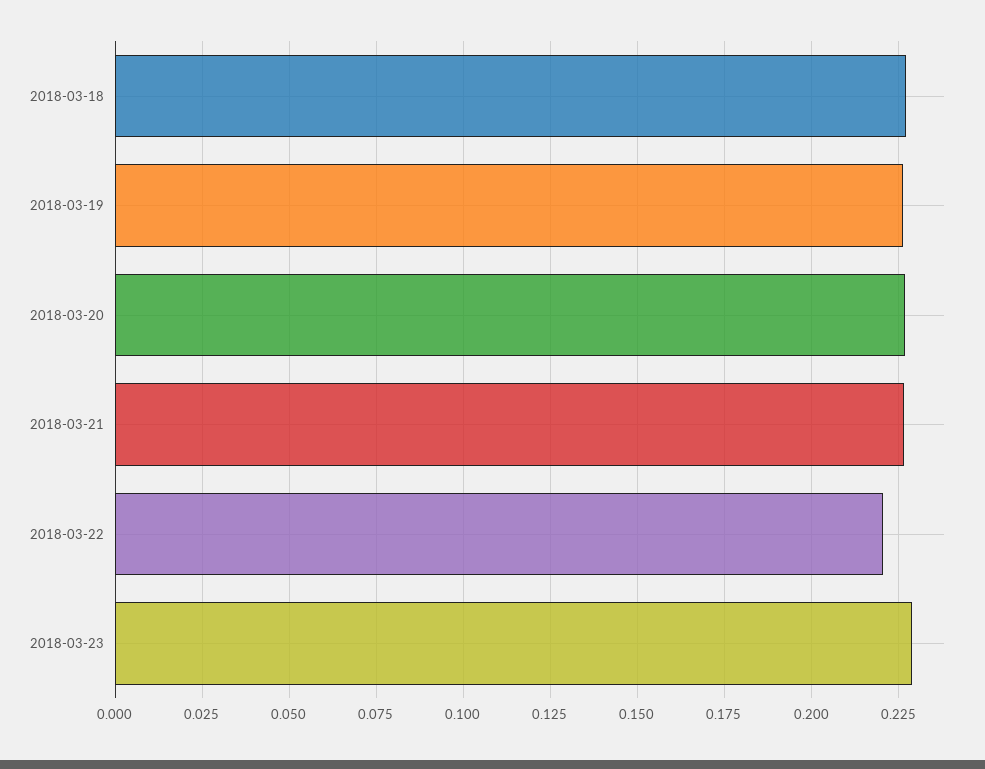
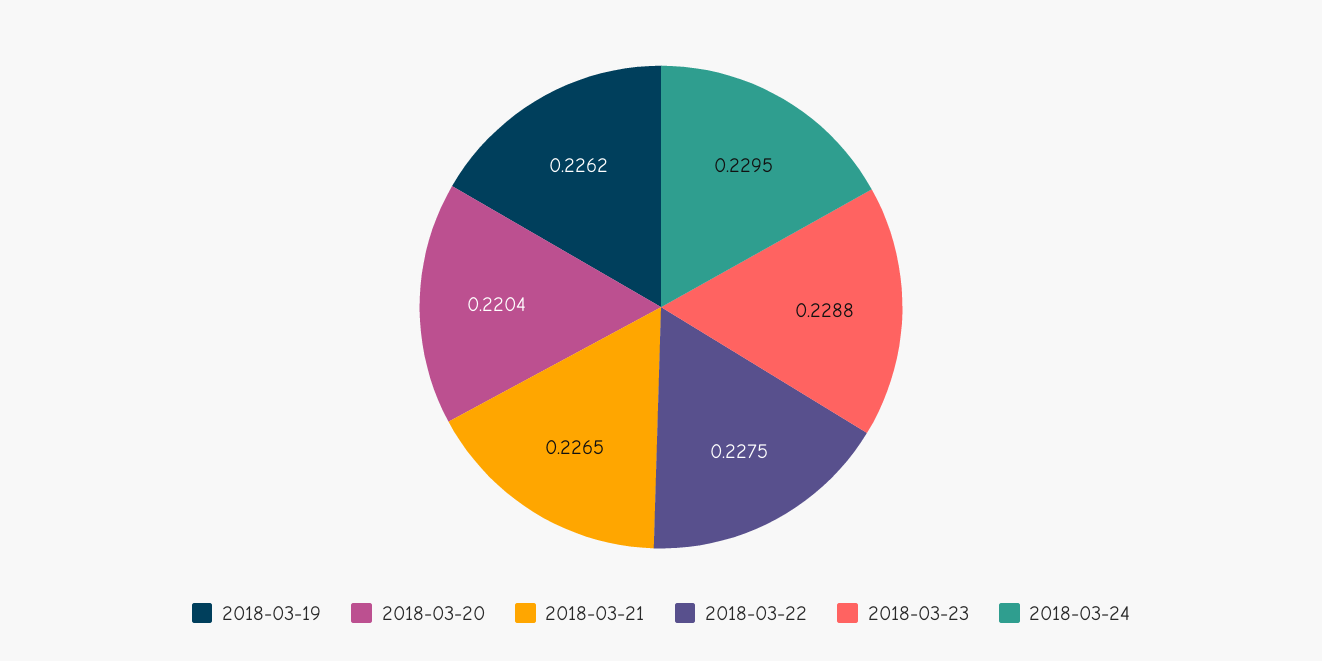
2018-03-18: 0.2275 -> none
2018-03-20: 0.2275 -> 0.2204
2018-03-22: 0.22 -> 0.2275
2018-03-24: none -> 0.2295

